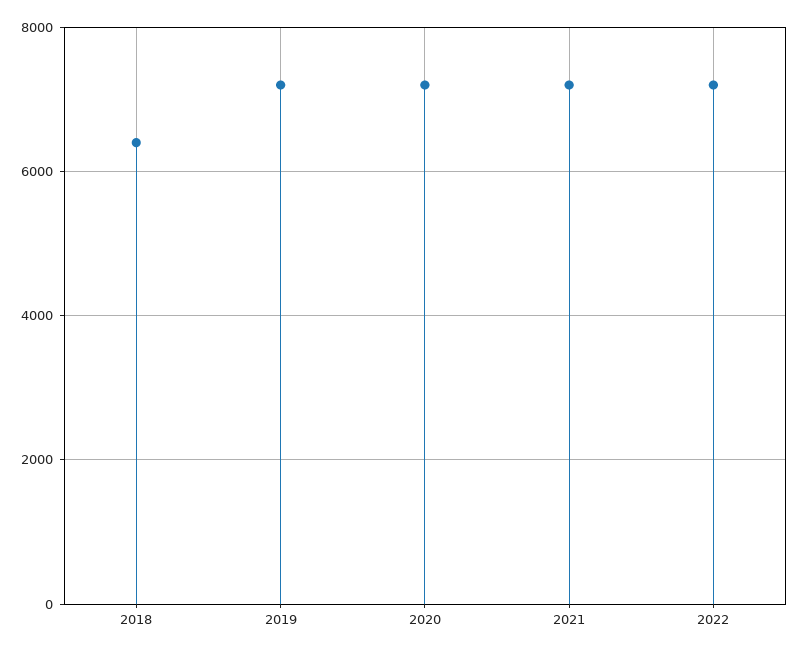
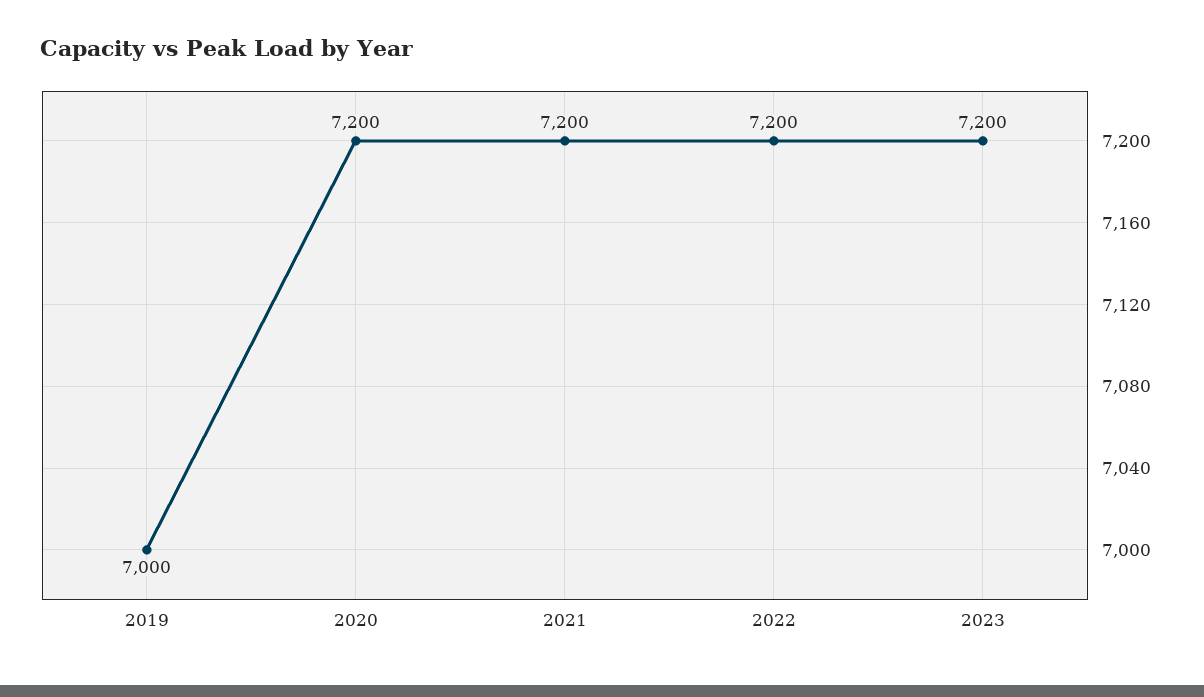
2018: 6400 -> none
2019: 7200 -> 7000
2023: none -> 7200

